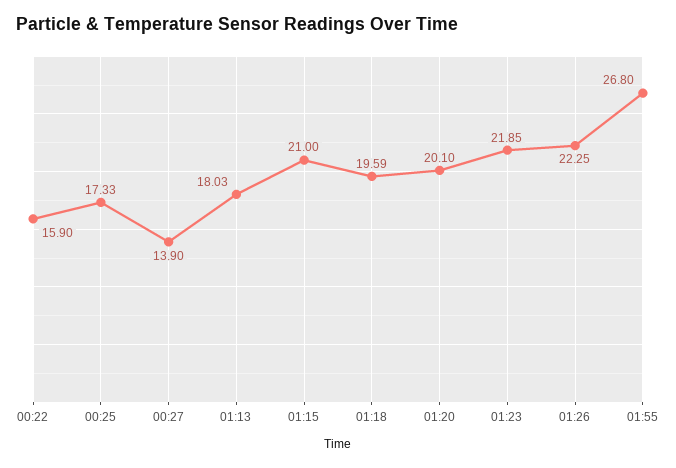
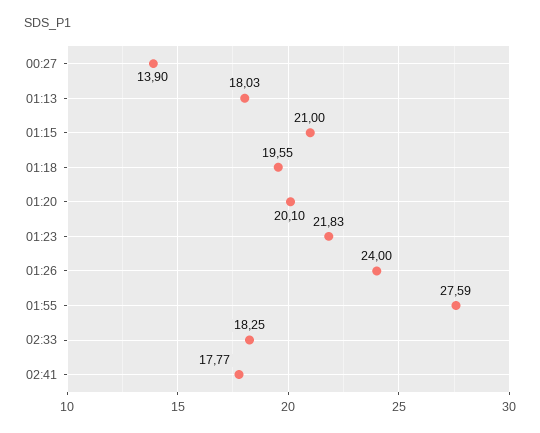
00:22: 15.9 -> none
00:25: 17.33 -> none
01:18: 19.59 -> 19.55
01:23: 21.85 -> 21.83
01:26: 22.25 -> 24
01:55: 26.8 -> 27.59
02:33: none -> 18.25
02:41: none -> 17.77

